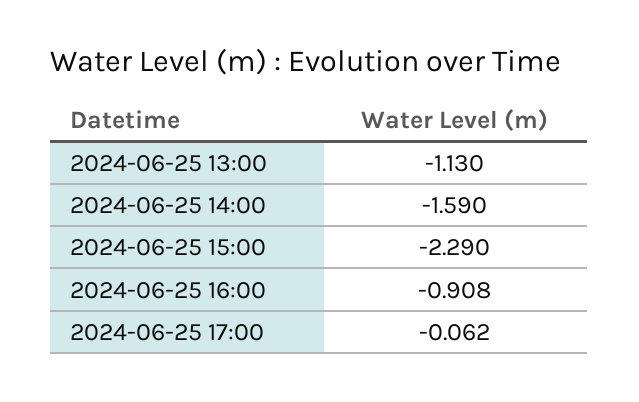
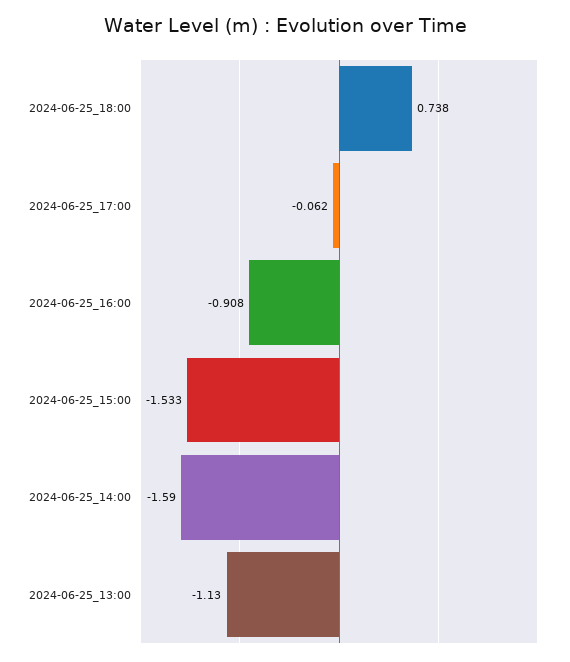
2024-06-25 15:00: -2.29 -> -1.533
2024-06-25_18:00: none -> 0.738

